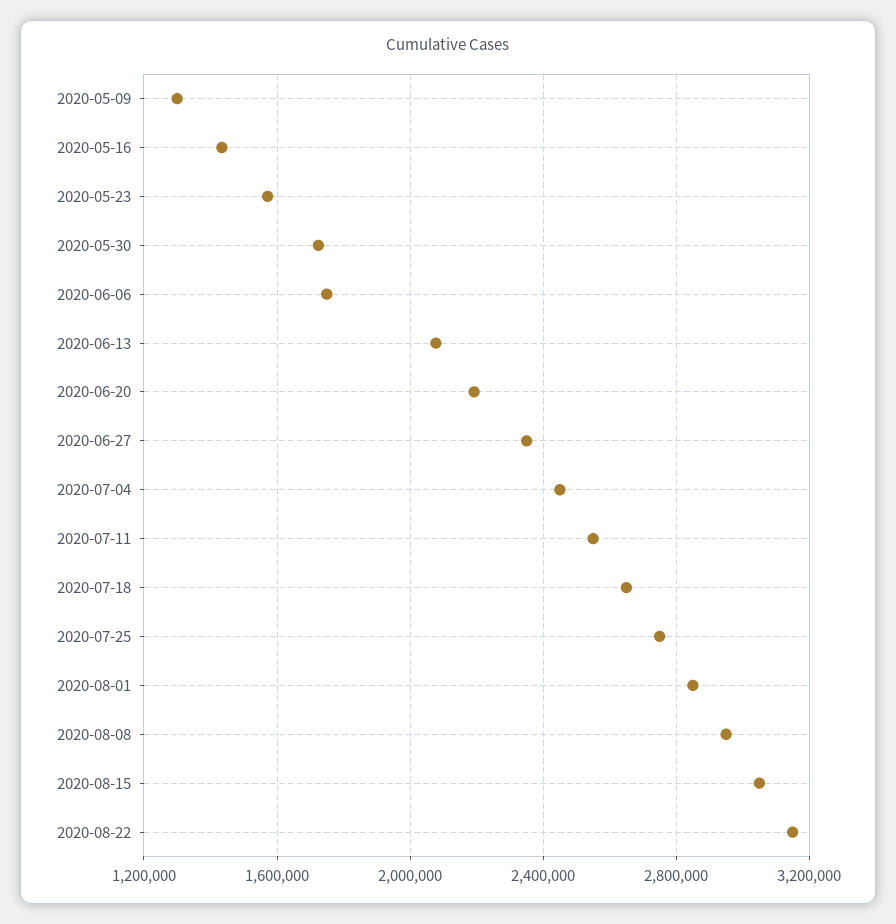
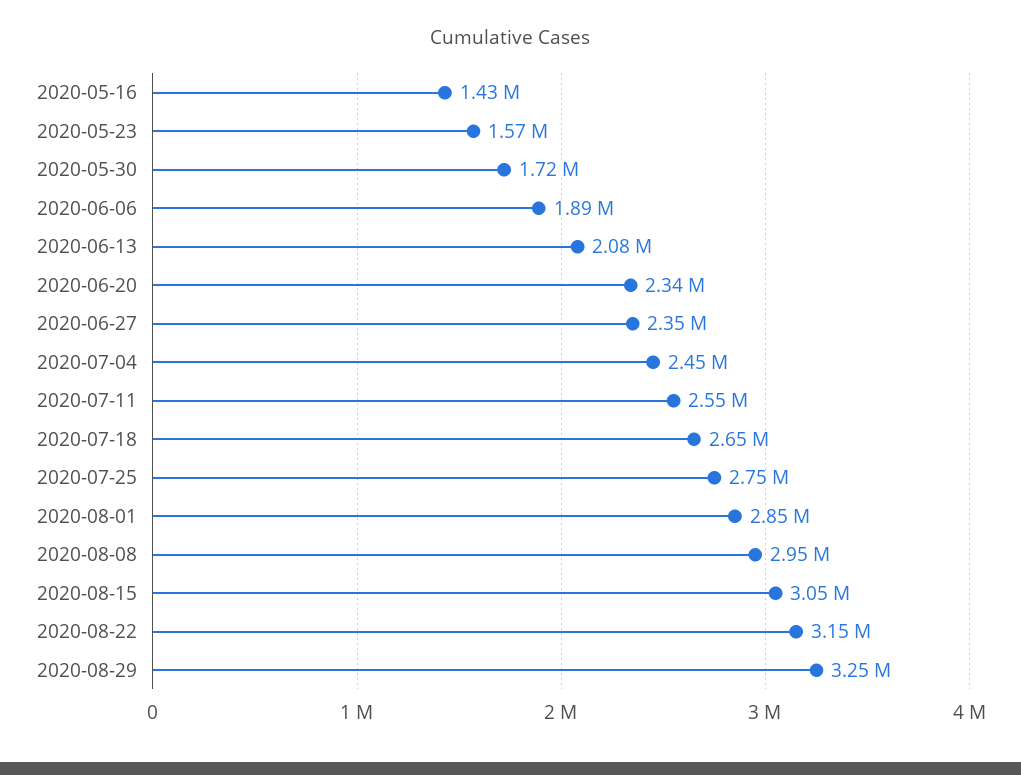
2020-05-09: 1300000 -> none
2020-06-06: 1750000 -> 1890000
2020-06-20: 2200000 -> 2340000
2020-08-29: none -> 3250000

